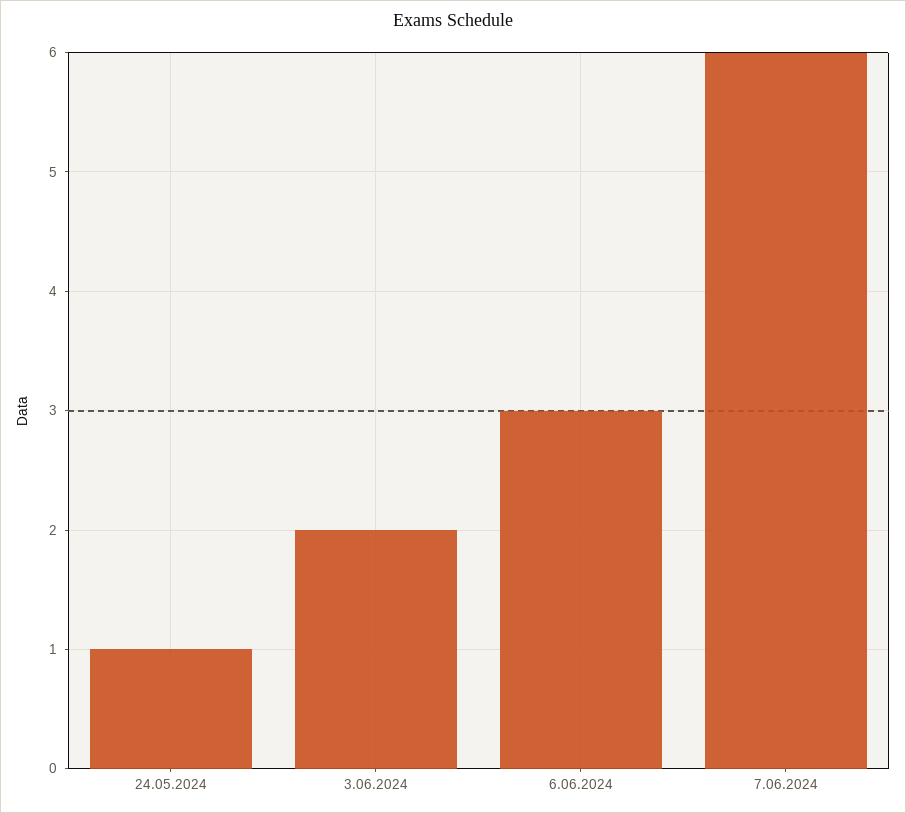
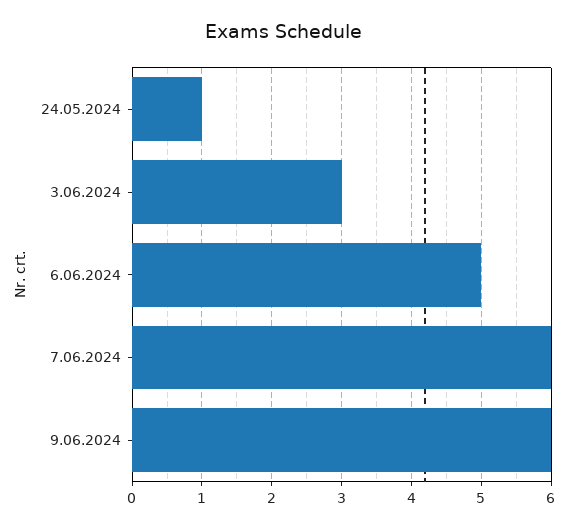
3.06.2024: 2 -> 3
6.06.2024: 3 -> 5
9.06.2024: none -> 6

